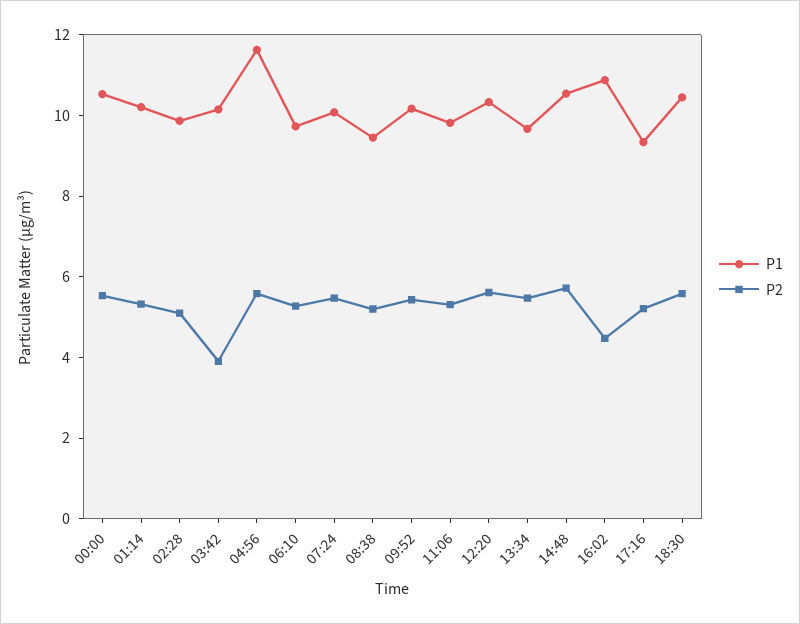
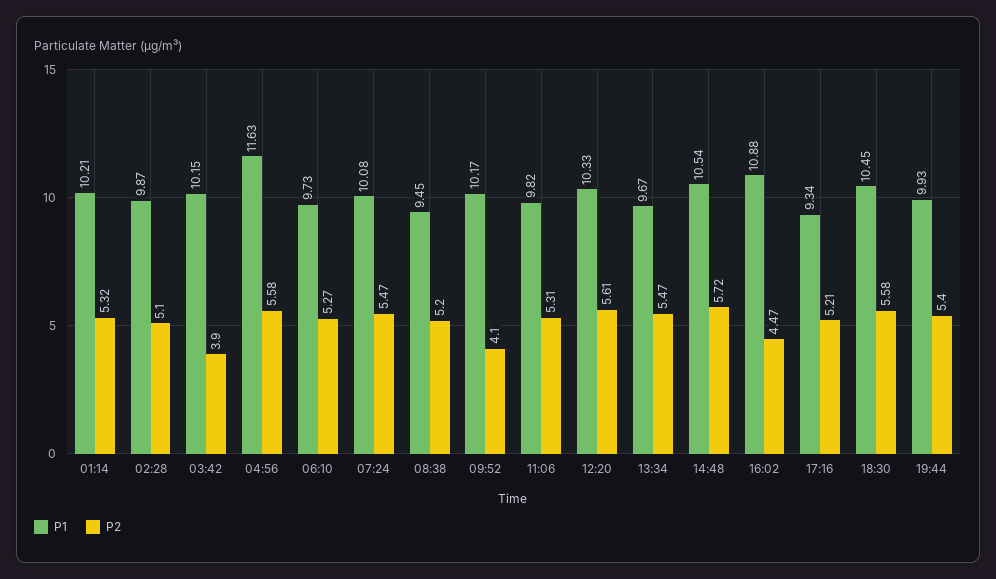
P1, 00:00: 10.5 -> none
P2, 00:00: 5.5 -> none
P2, 09:52: 5.5 -> 4.1
P1, 19:44: none -> 9.93
P2, 19:44: none -> 5.4

